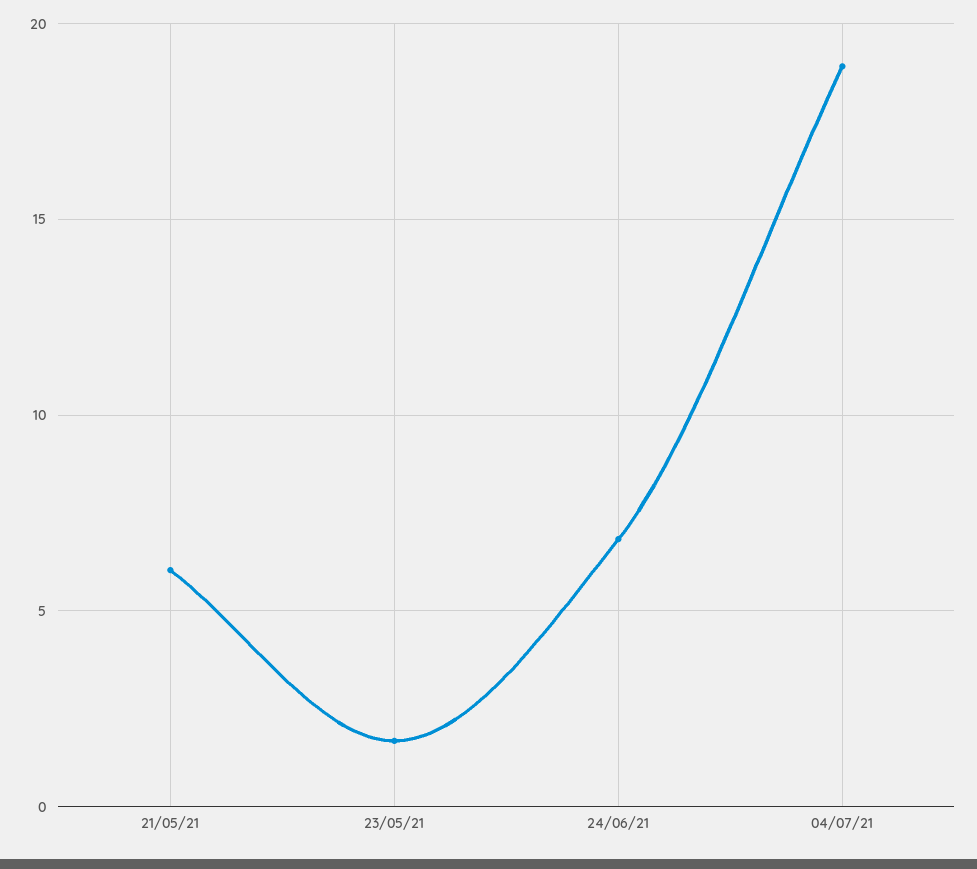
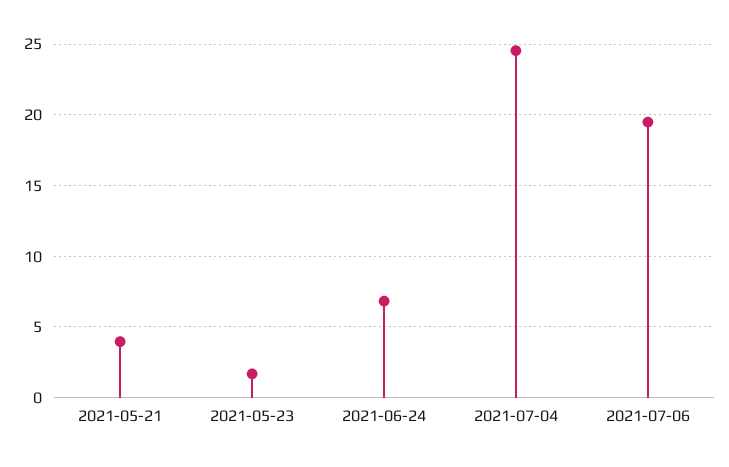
21/05/21: 6 -> 4
04/07/21: 19 -> 24.5
2021-07-06: none -> 19.5

